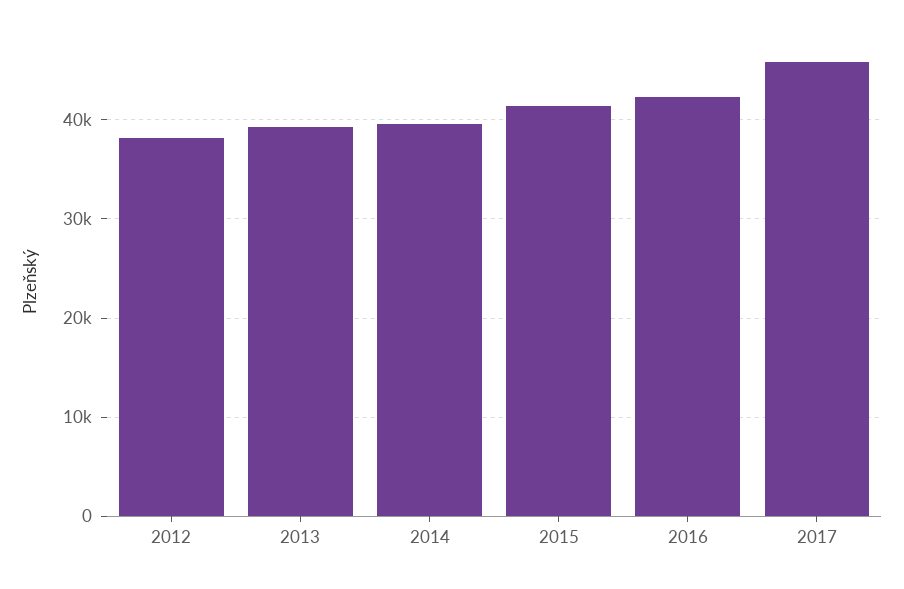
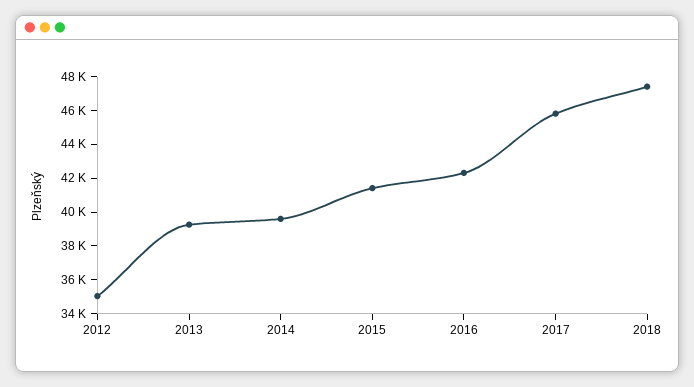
2012: 38000 -> 35000
2018: none -> 47500

